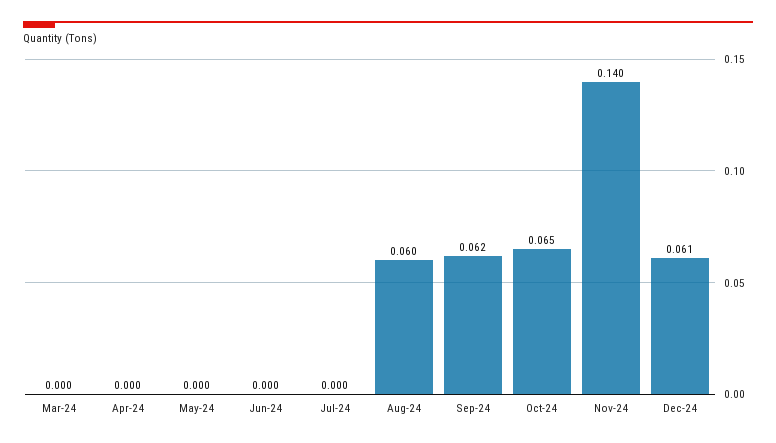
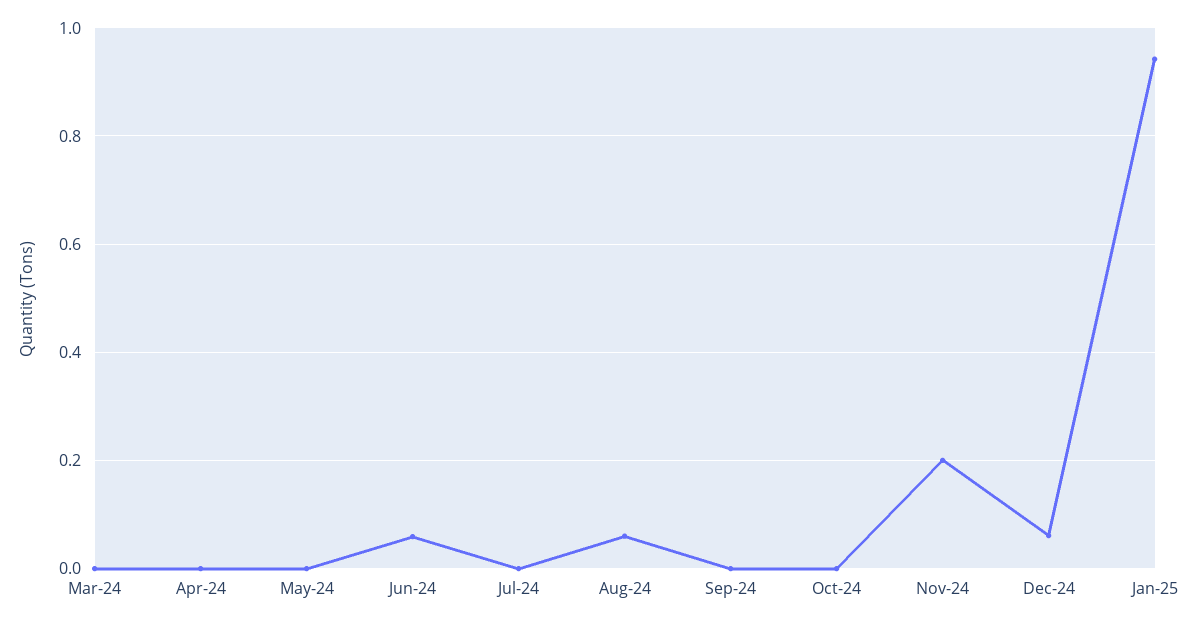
Jun-24: 0 -> 0.06
Sep-24: 0.062 -> 0
Oct-24: 0.065 -> 0
Nov-24: 0.14 -> 0.2
Jan-25: none -> 0.94

